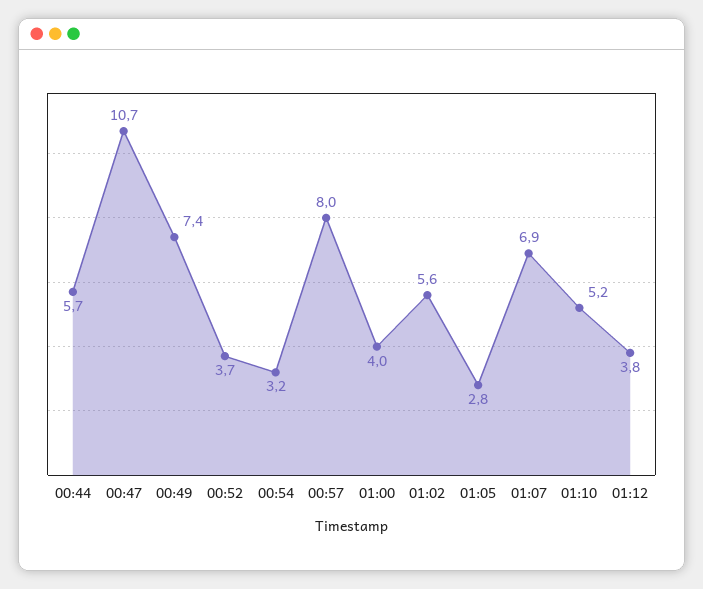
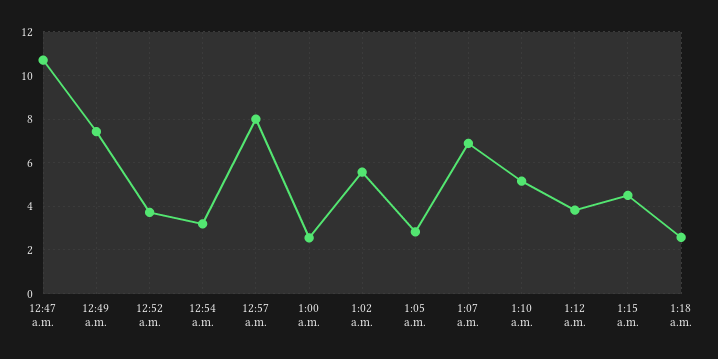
00:44: 5.7 -> none
01:00: 4 -> 2.5
1:15 a.m.: none -> 4.5
1:18 a.m.: none -> 2.5

